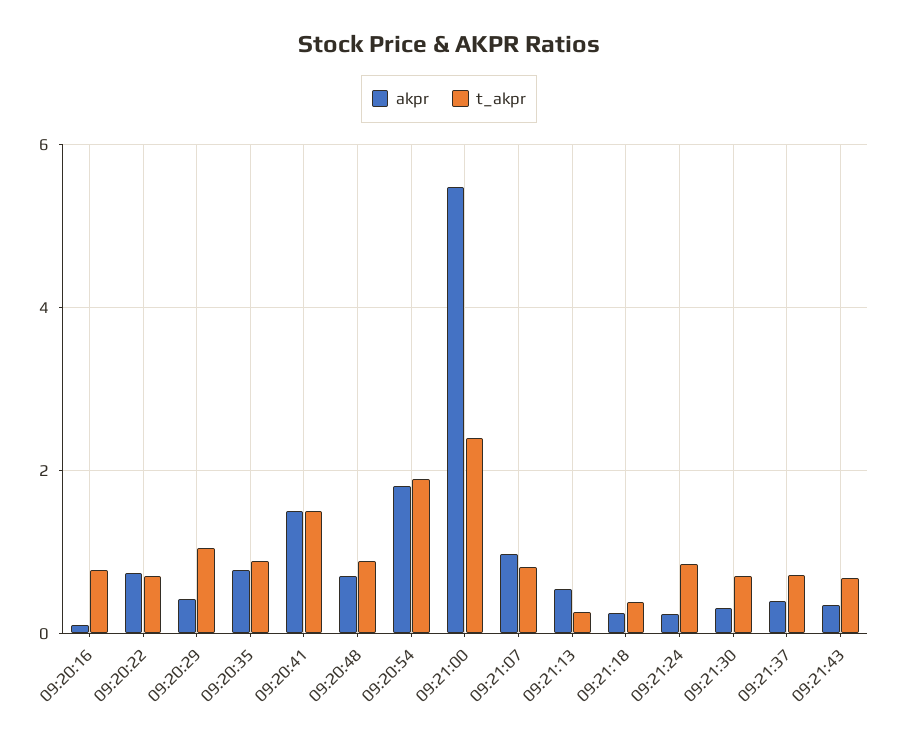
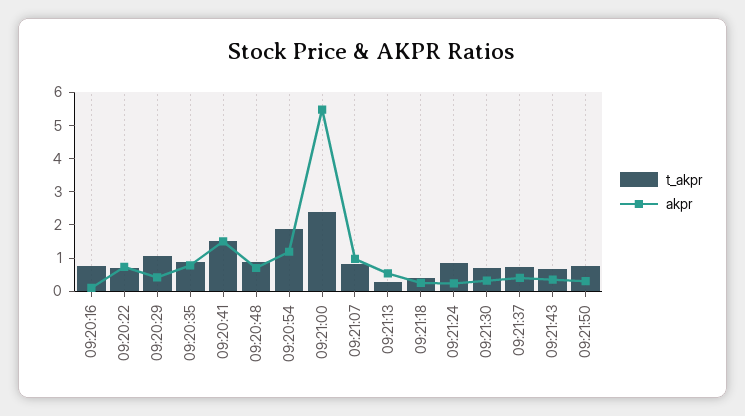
akpr, 09:20:54: 1.8 -> 1.25
t_akpr, 09:21:50: none -> 0.75
akpr, 09:21:50: none -> 0.25

